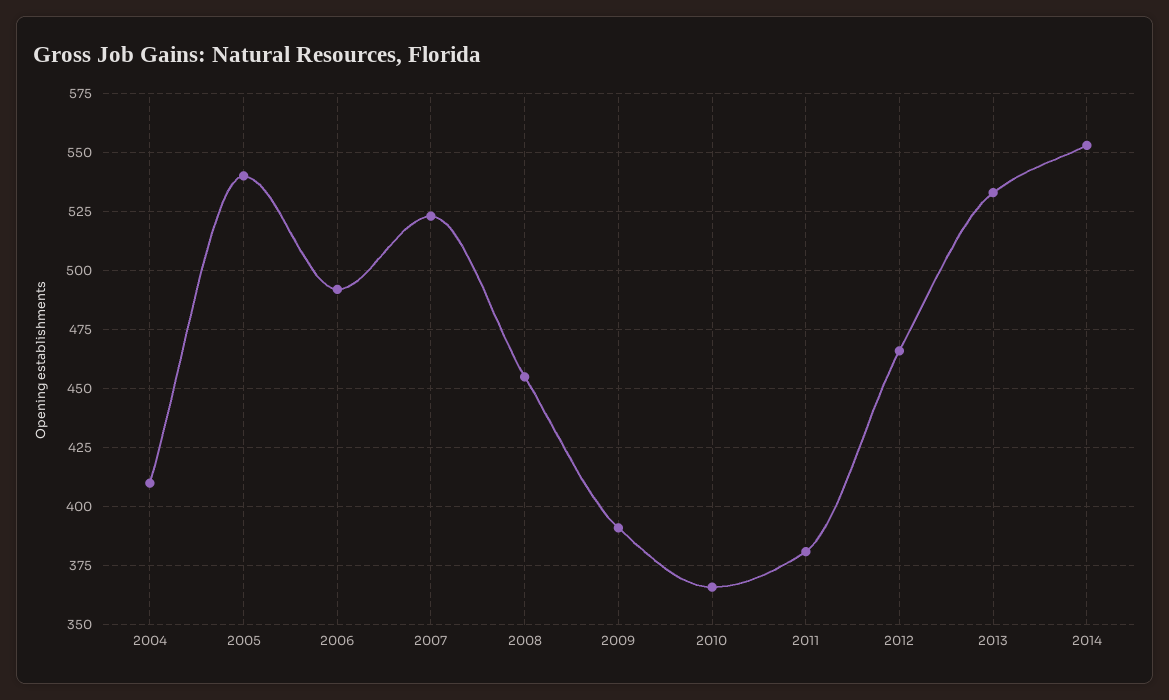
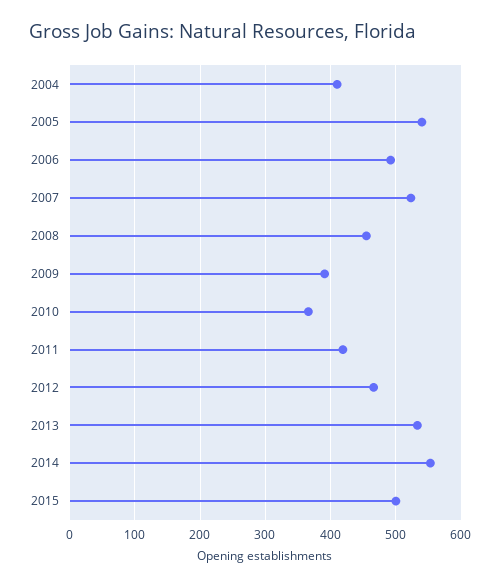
2011: 380 -> 420
2015: none -> 500

